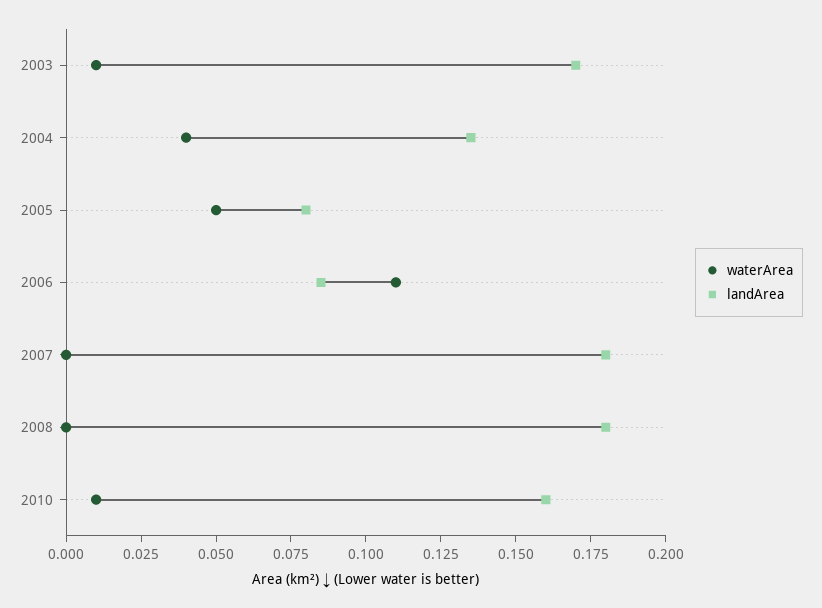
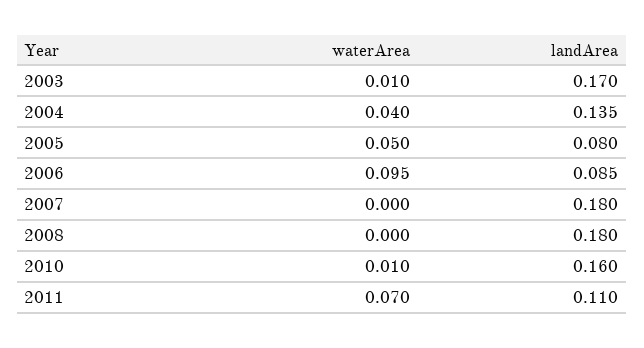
waterArea, 2006: 0.11 -> 0.095
waterArea, 2011: none -> 0.07
landArea, 2011: none -> 0.11

